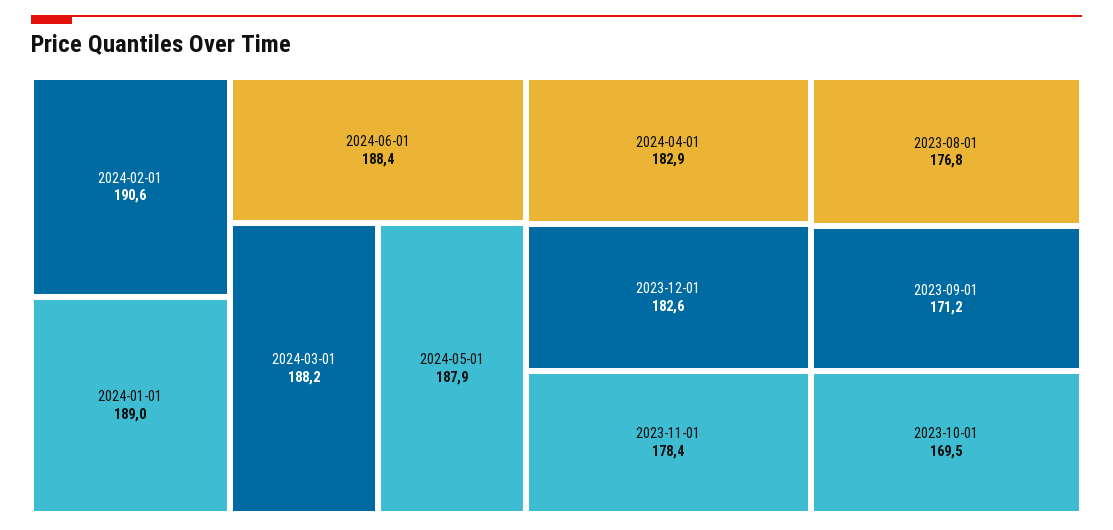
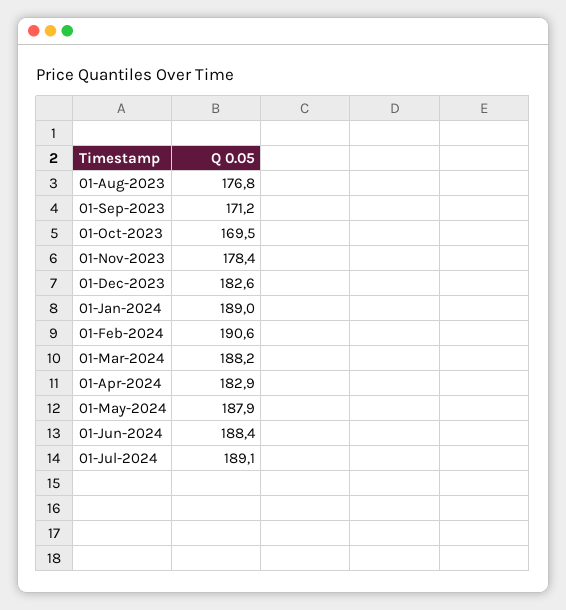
01-Jul-2024: none -> 189.1

